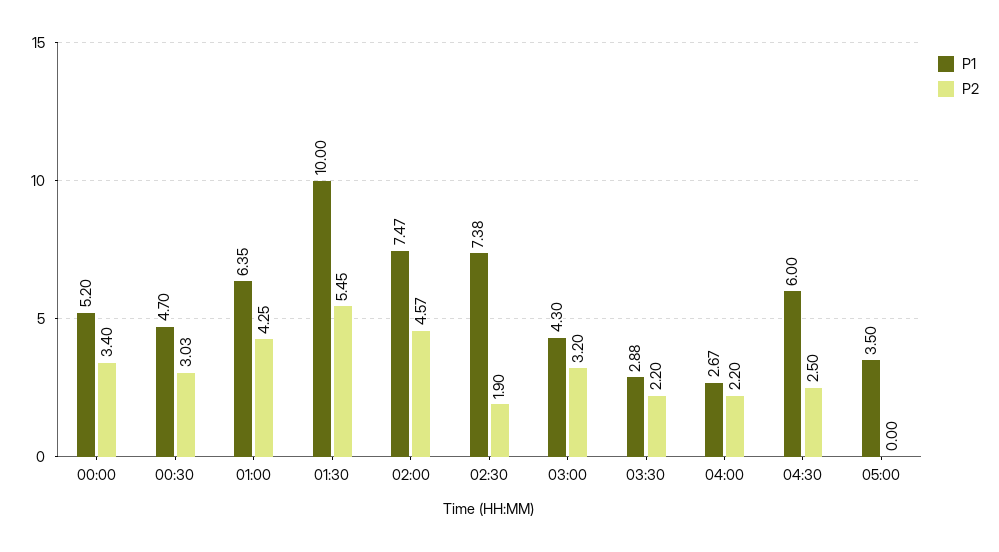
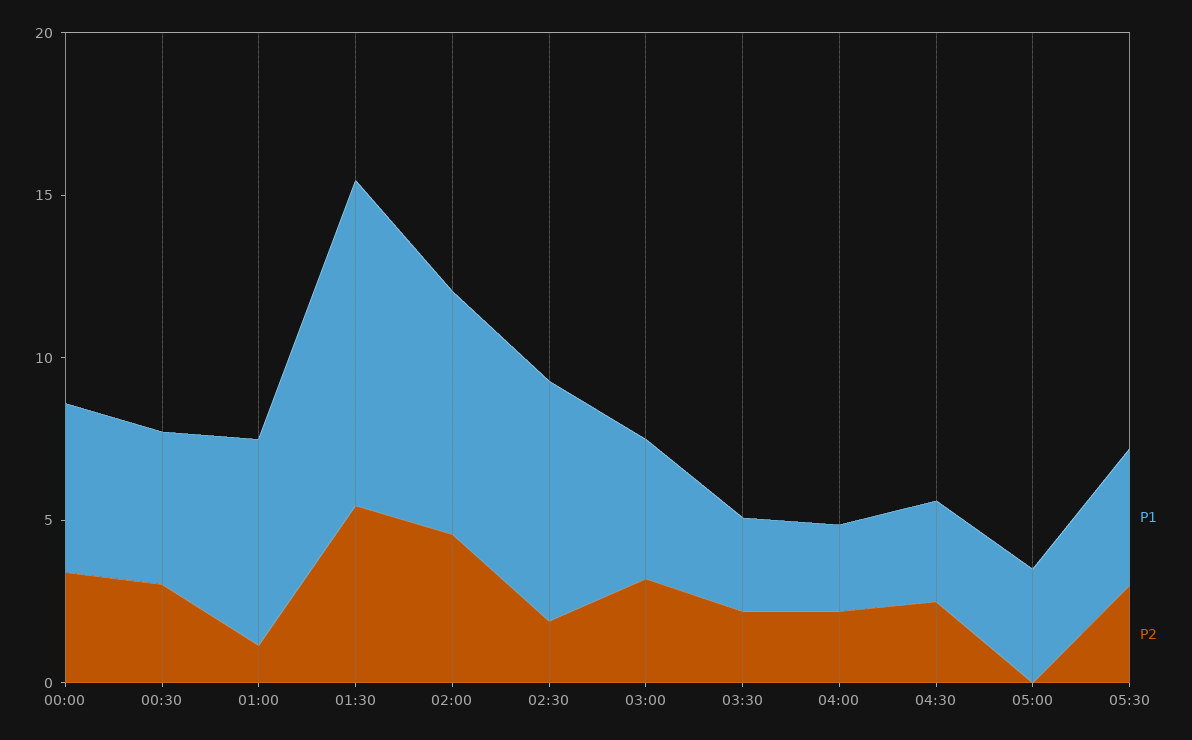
P2, 01:00: 4.25 -> 1
P1, 04:30: 6 -> 3
P1, 05:30: none -> 4
P2, 05:30: none -> 3

